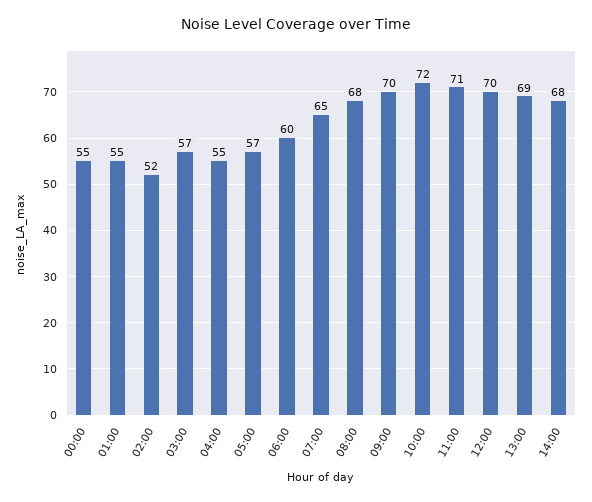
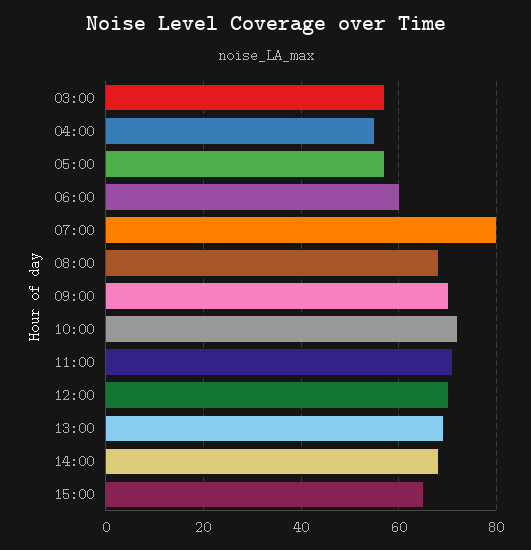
00:00: 55 -> none
01:00: 55 -> none
02:00: 52 -> none
07:00: 65 -> 80
15:00: none -> 65

